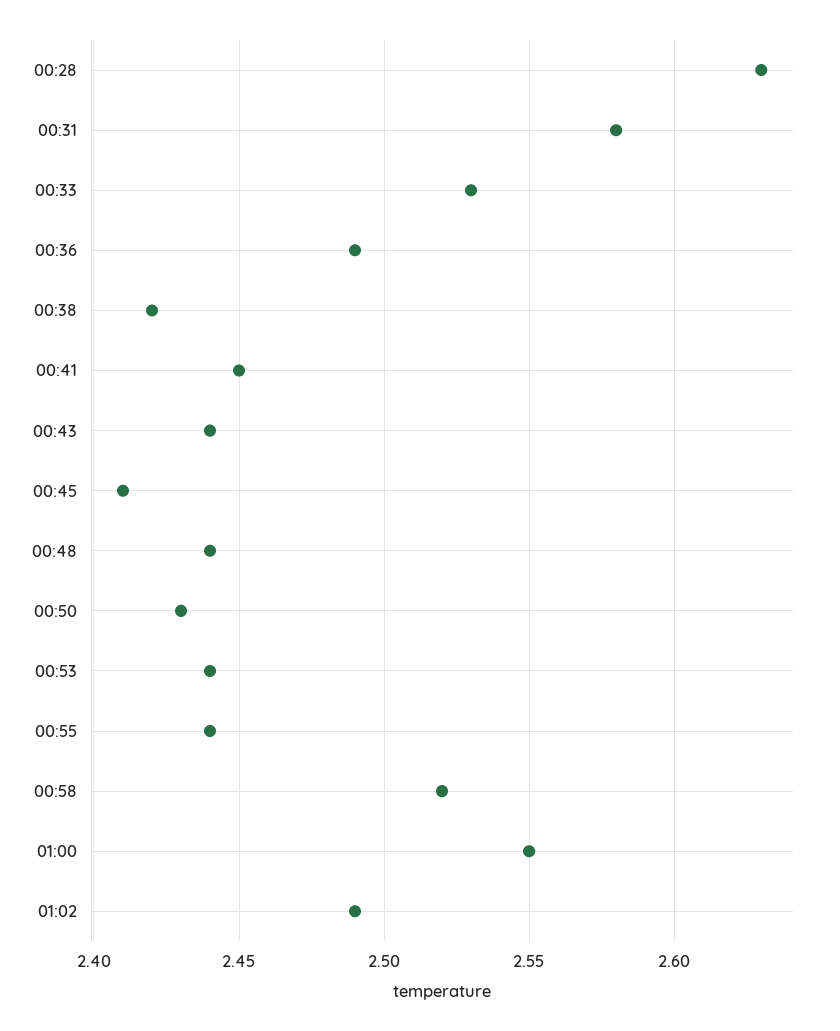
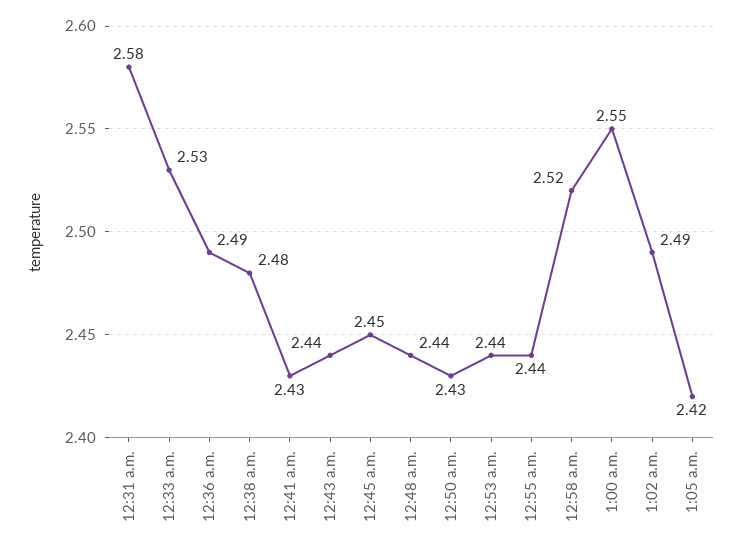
00:28: 2.63 -> none
00:38: 2.42 -> 2.48
00:41: 2.45 -> 2.43
00:45: 2.41 -> 2.45
1:05 a.m.: none -> 2.42

